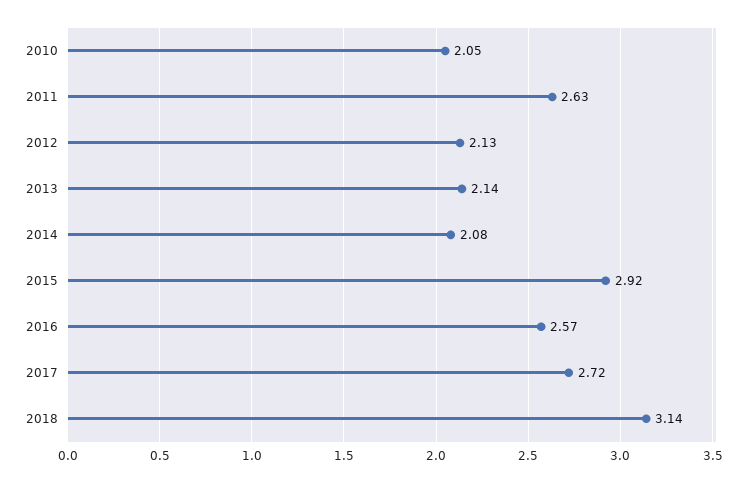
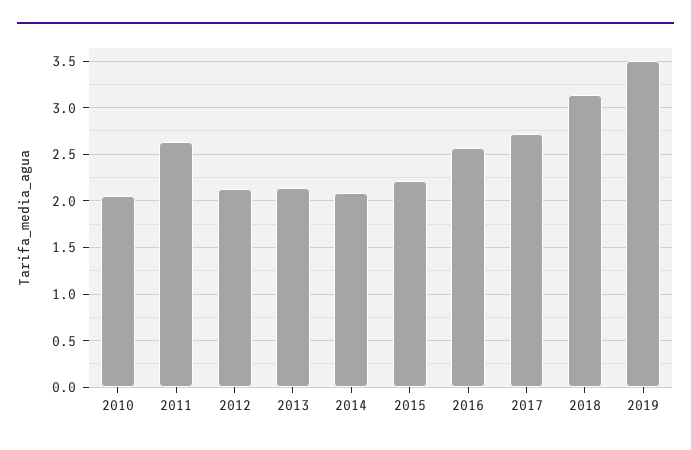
2015: 2.92 -> 2.2
2019: none -> 3.5

